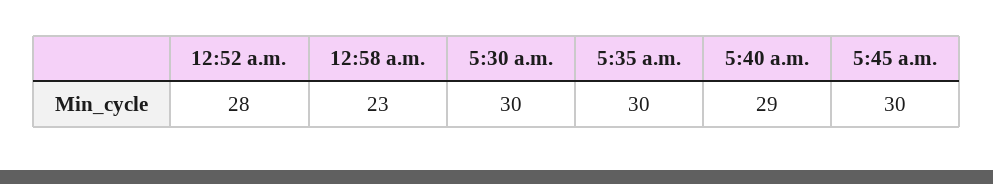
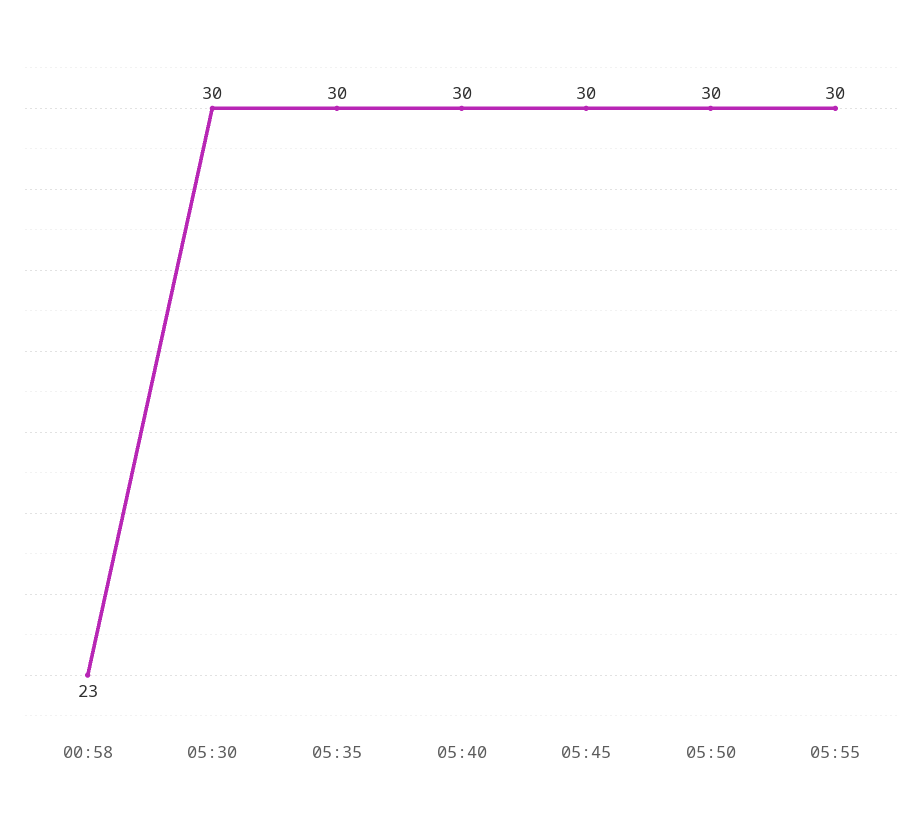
12:52 a.m.: 28 -> none
5:40 a.m.: 29 -> 30
05:50: none -> 30
05:55: none -> 30

